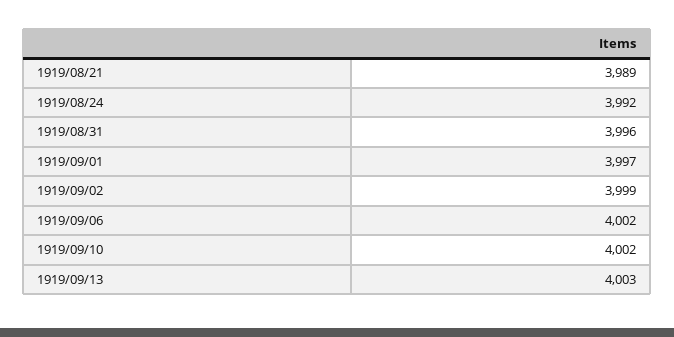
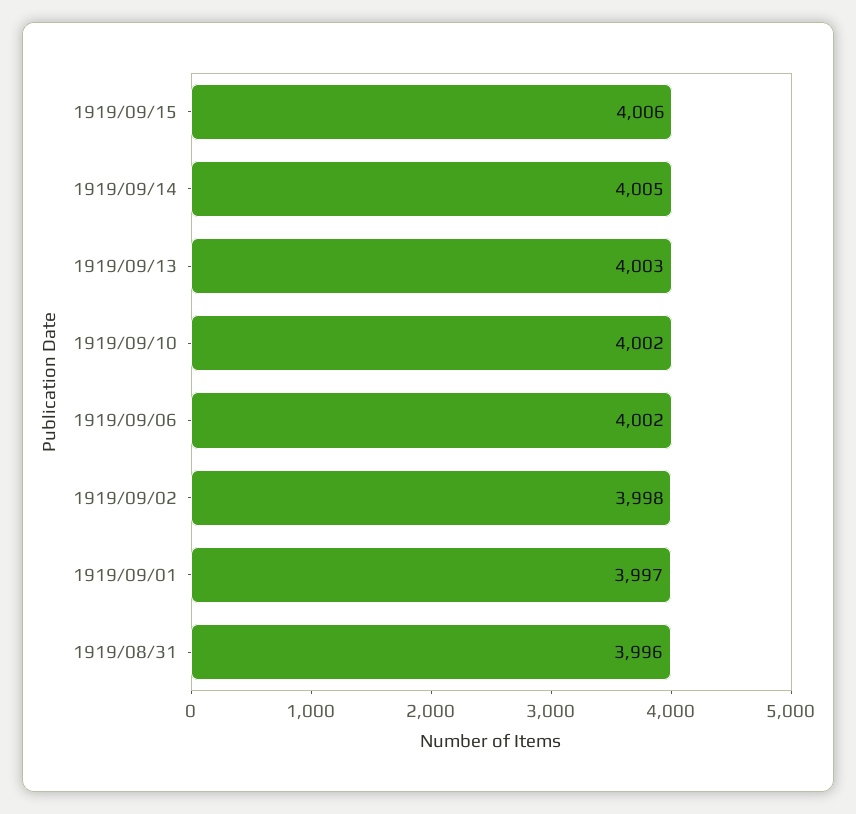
1919/08/21: 3989 -> none
1919/08/24: 3992 -> none
1919/09/02: 3999 -> 3998
1919/09/15: none -> 4006
1919/09/14: none -> 4005

